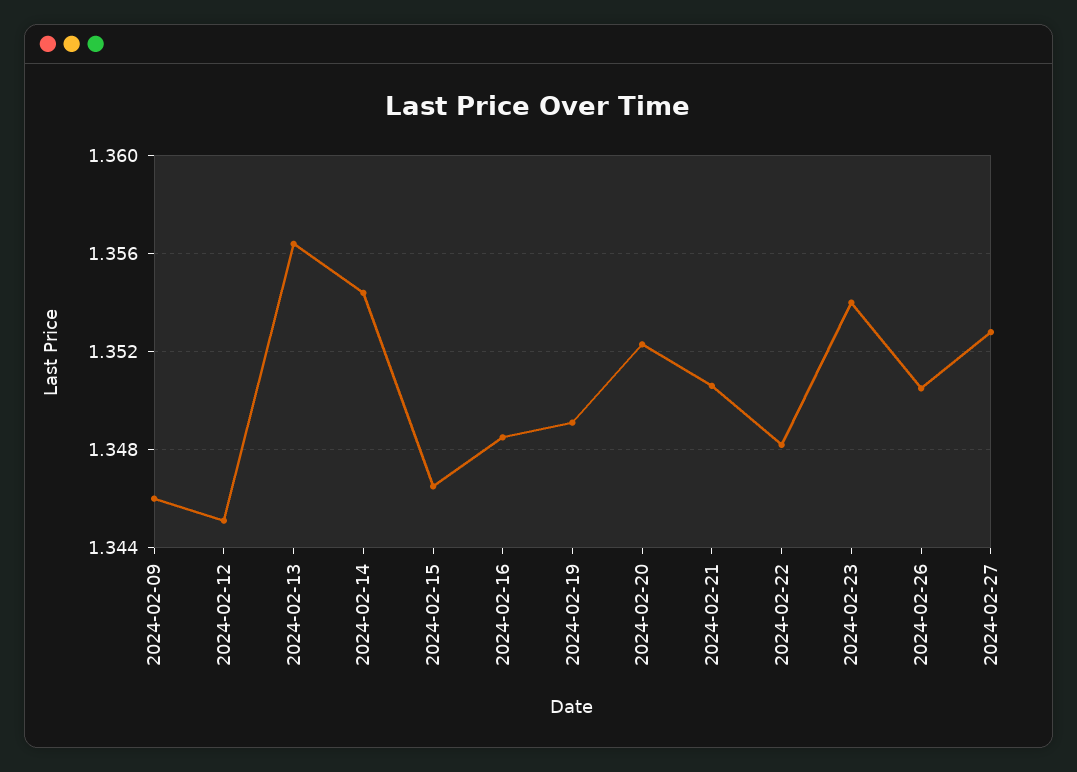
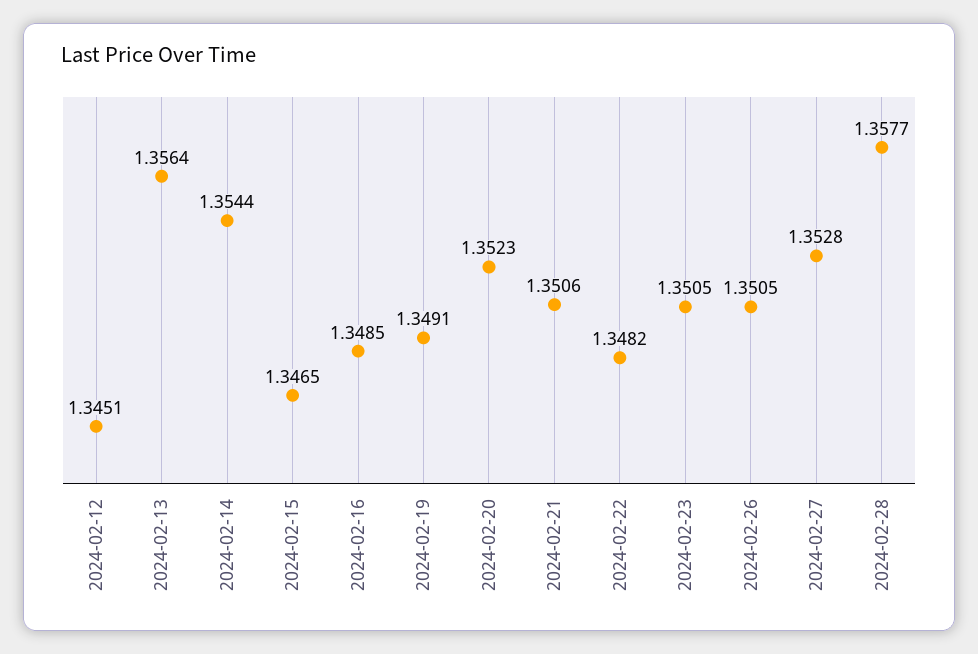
2024-02-09: 1.346 -> none
2024-02-23: 1.354 -> 1.3505
2024-02-28: none -> 1.3577

